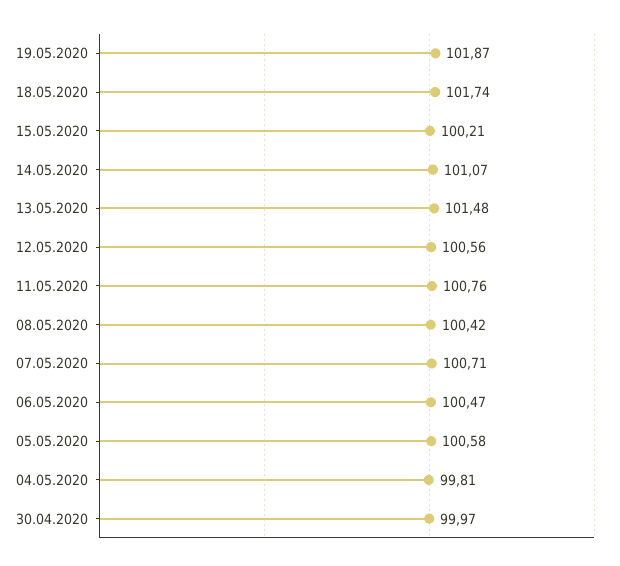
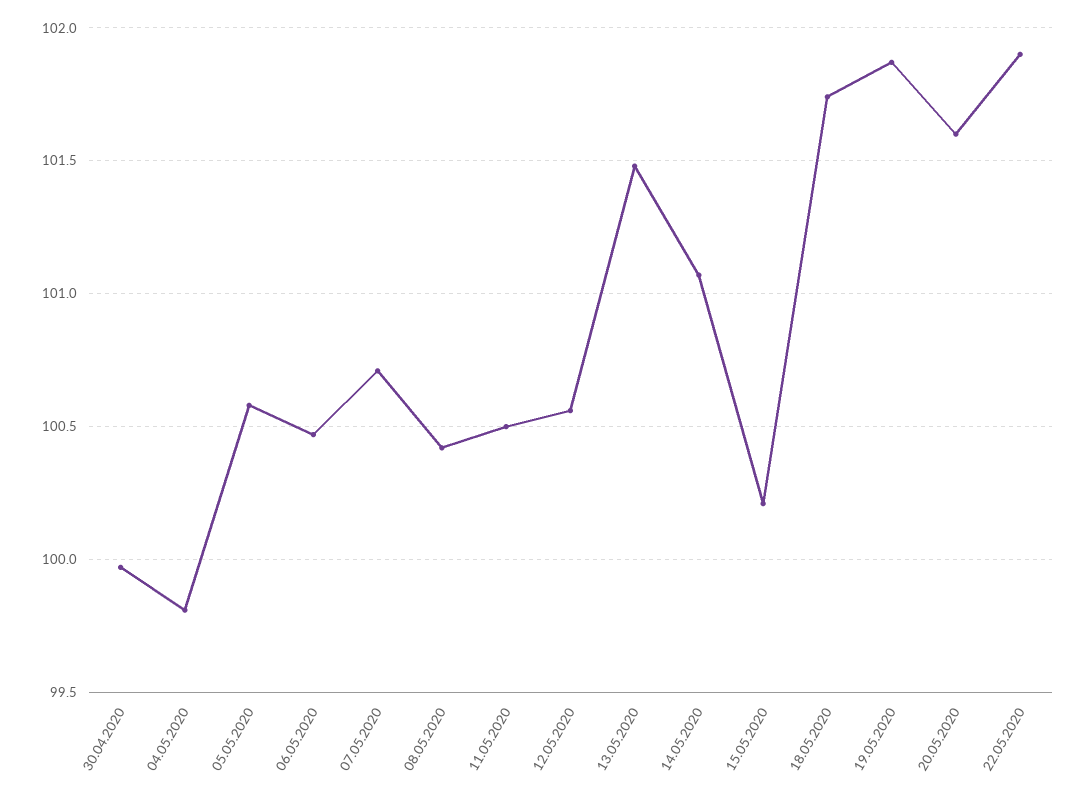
11.05.2020: 100.76 -> 100.5
20.05.2020: none -> 101.6
22.05.2020: none -> 101.9

